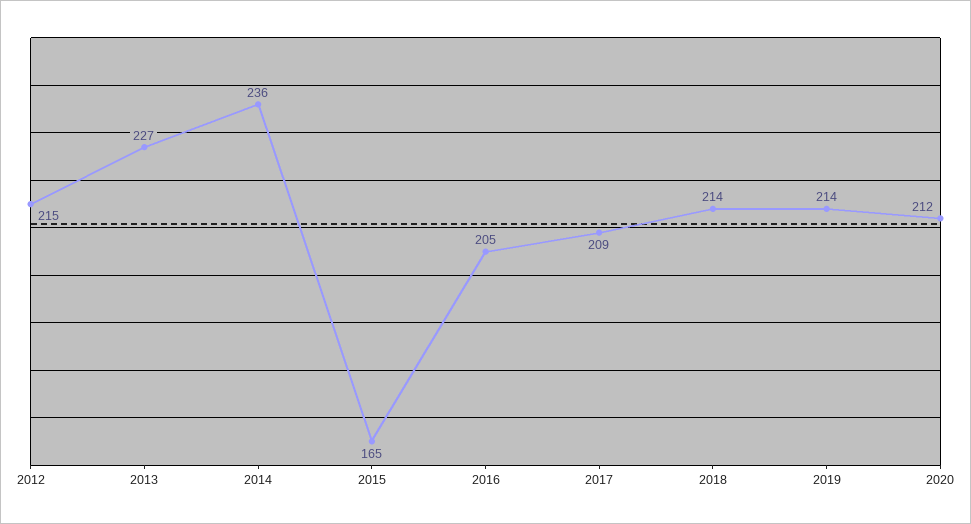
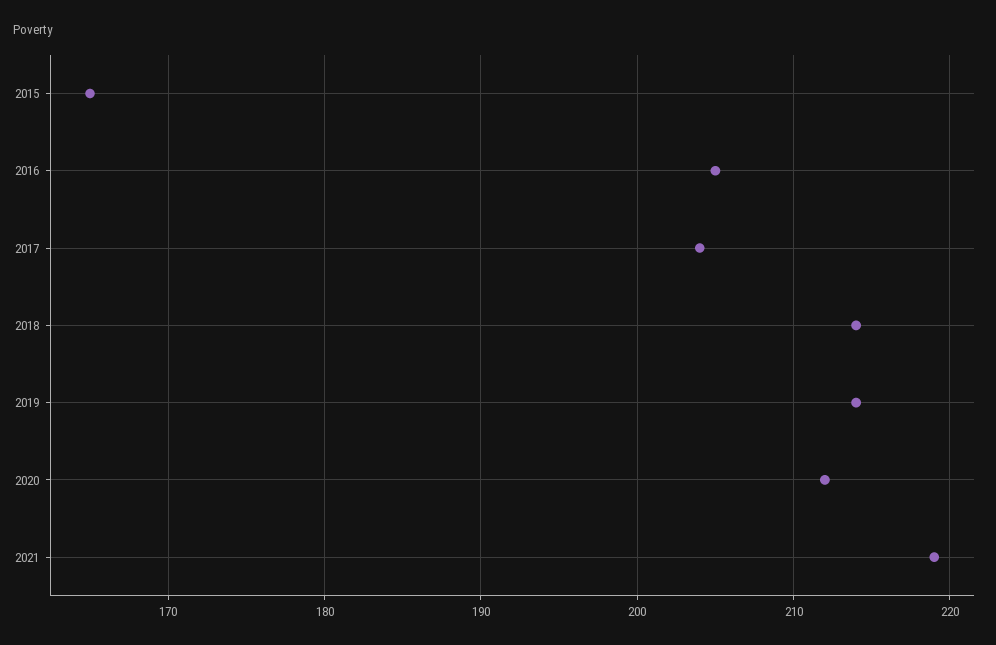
2012: 215 -> none
2013: 227 -> none
2014: 236 -> none
2017: 209 -> 204
2021: none -> 219

